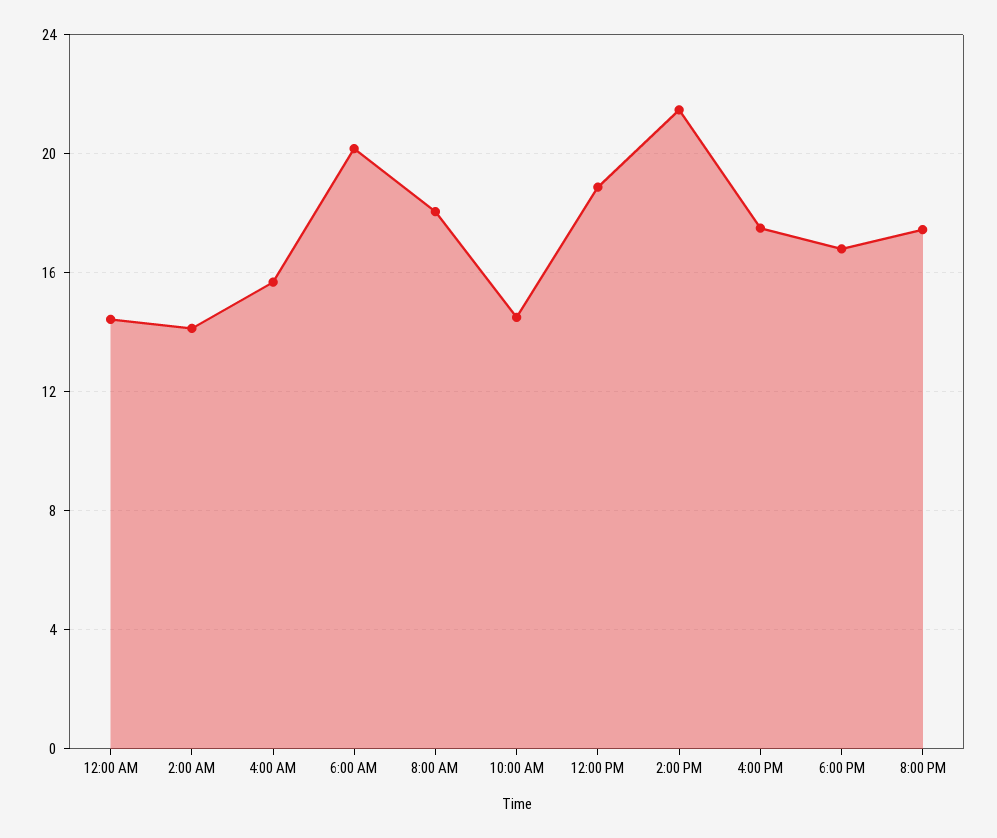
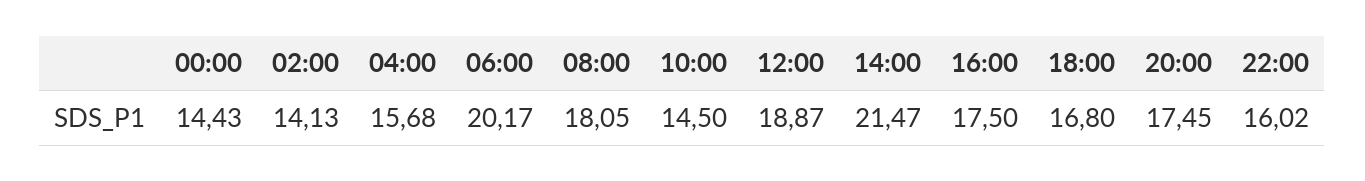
22:00: none -> 16.02

